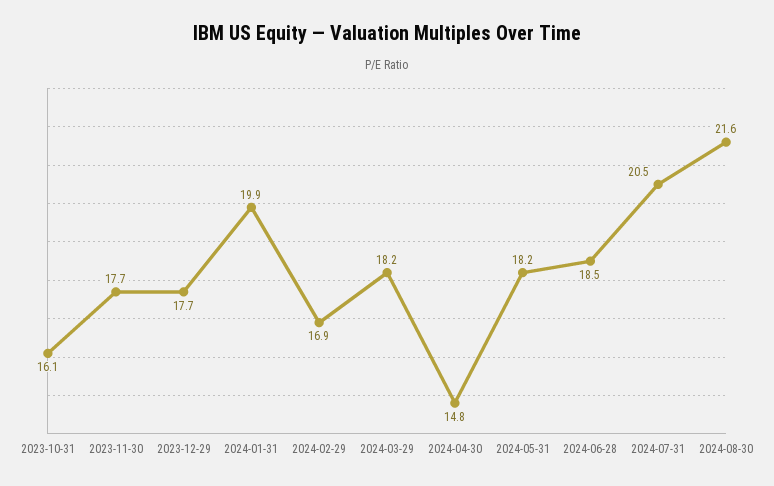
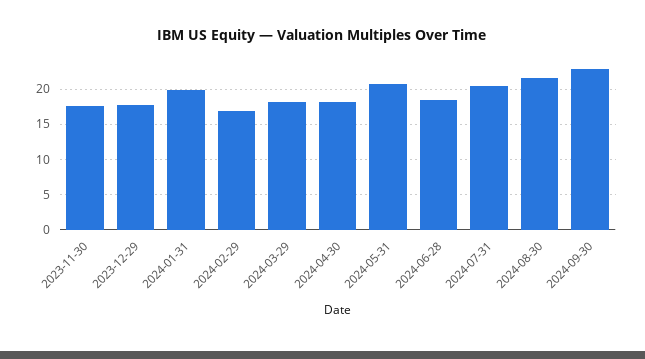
2023-10-31: 16.1 -> none
2024-04-30: 14.8 -> 18
2024-05-31: 18.2 -> 21
2024-09-30: none -> 23

